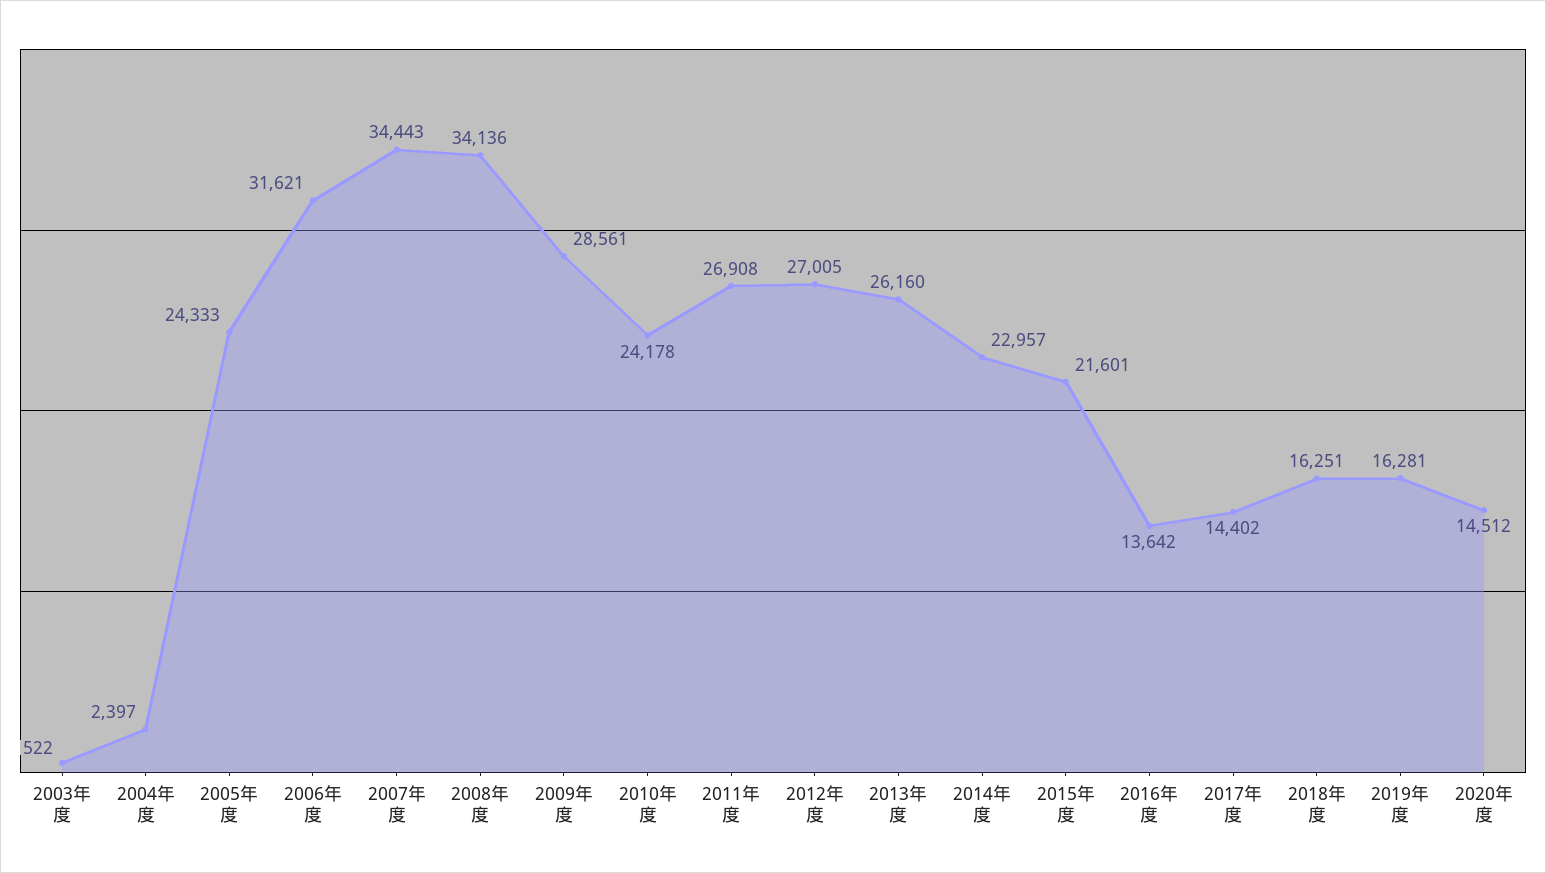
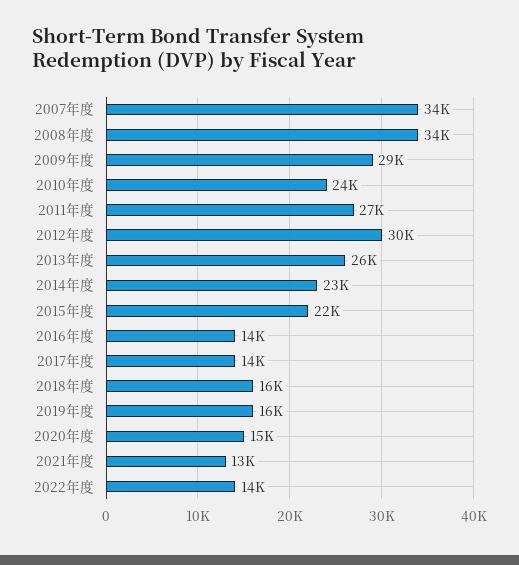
2003年度: 522 -> none
2004年度: 2397 -> none
2005年度: 24333 -> none
2006年度: 31621 -> none
2012年度: 27005 -> 30000
2021年度: none -> 13000
2022年度: none -> 14000

